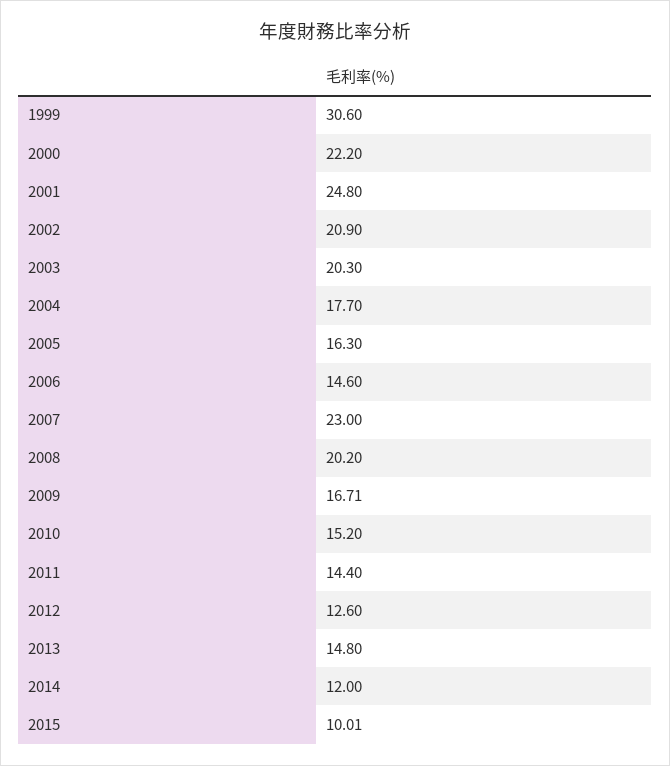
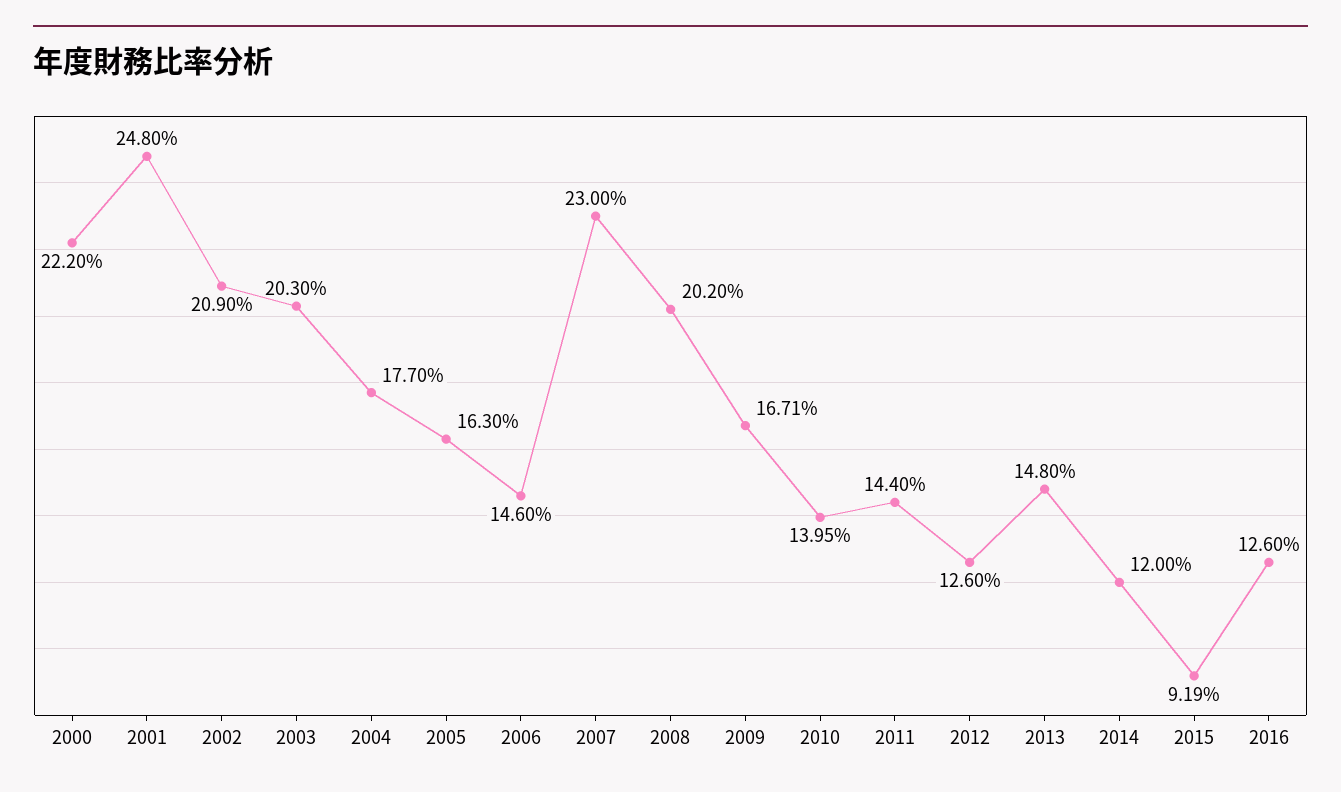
1999: 30.6 -> none
2010: 15.2 -> 13.95
2015: 10.01 -> 9.19
2016: none -> 12.6

